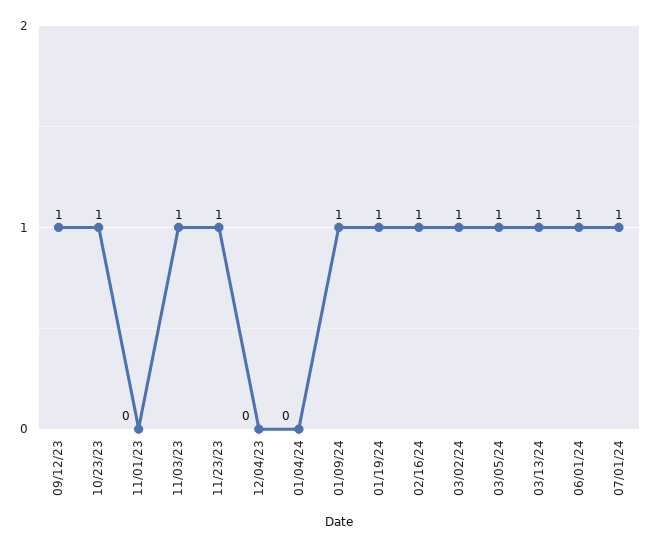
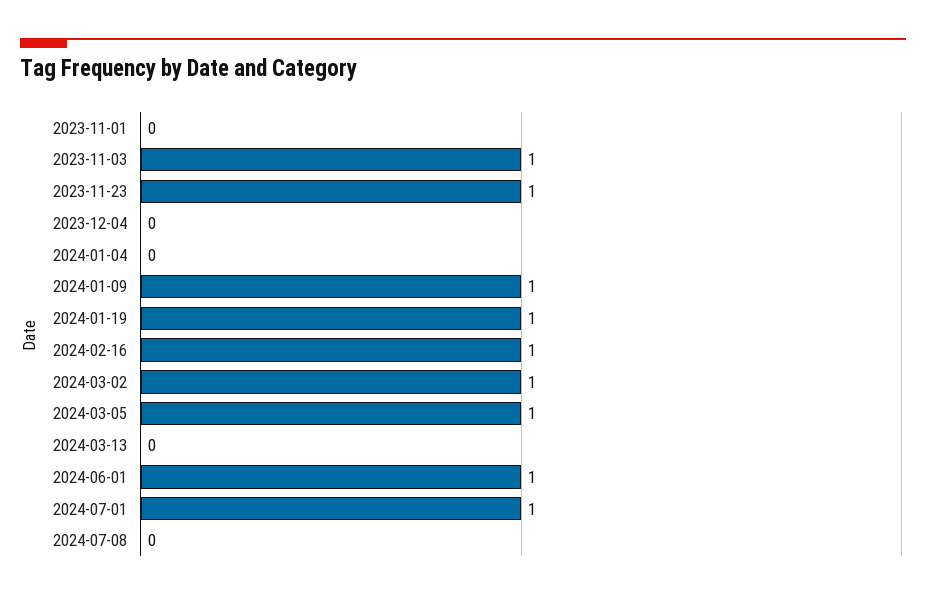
09/12/23: 1 -> none
10/23/23: 1 -> none
03/13/24: 1 -> 0
2024-07-08: none -> 0

